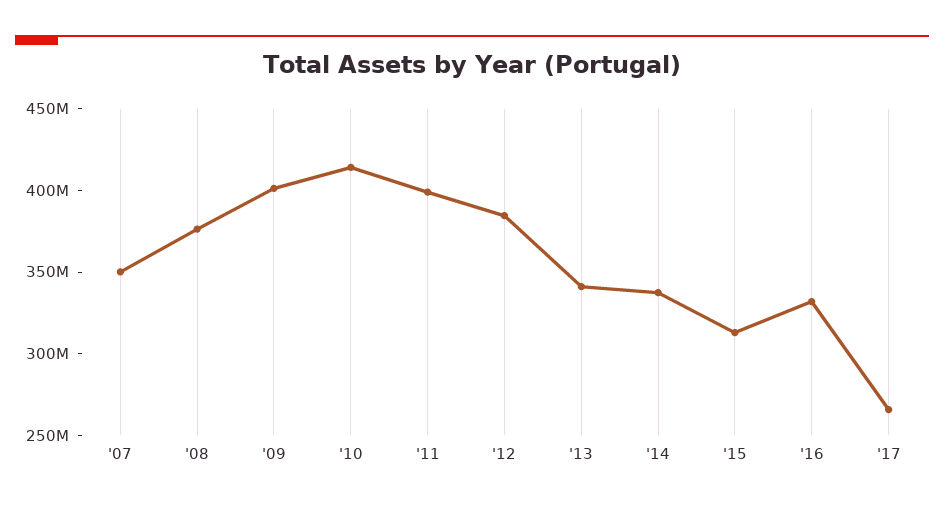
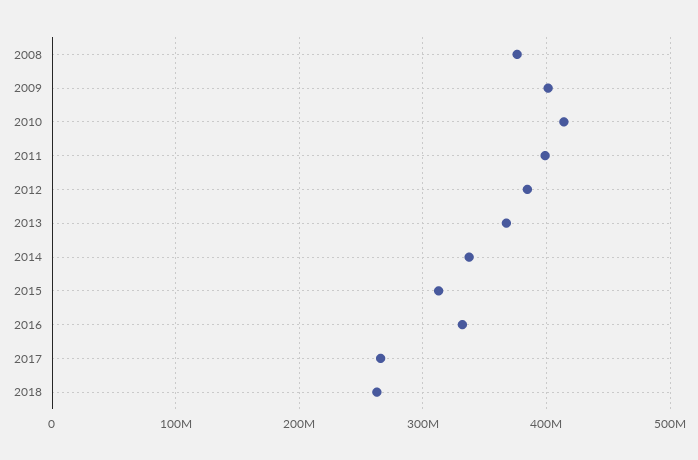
'07: 350000000 -> none
'13: 340000000 -> 370000000
2018: none -> 260000000

